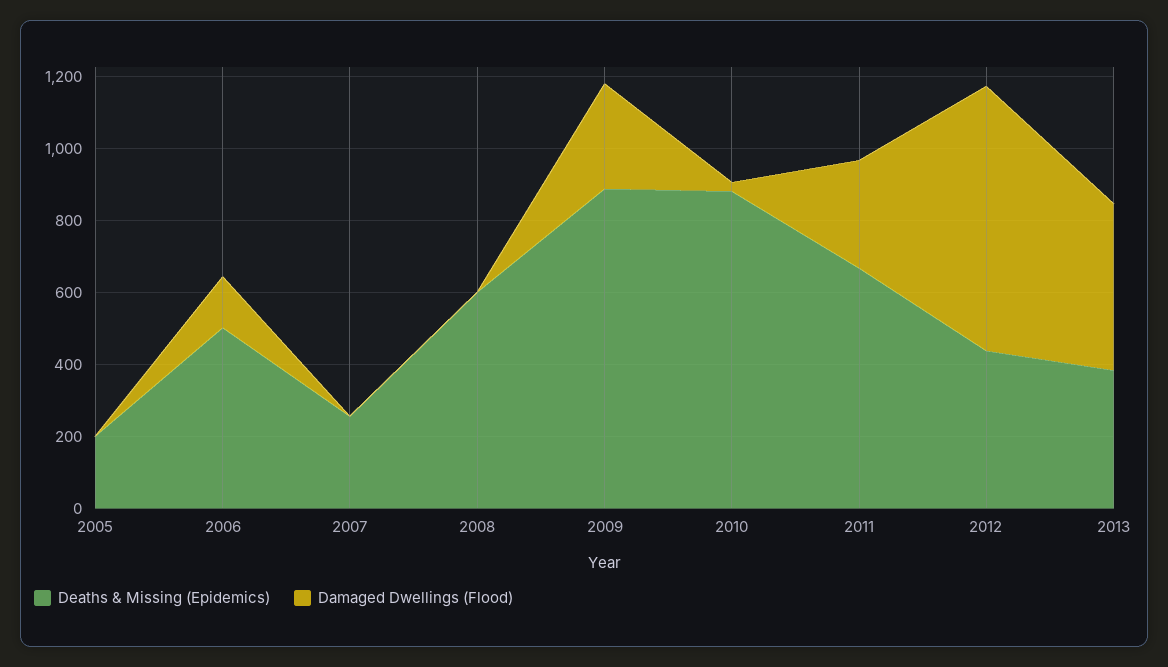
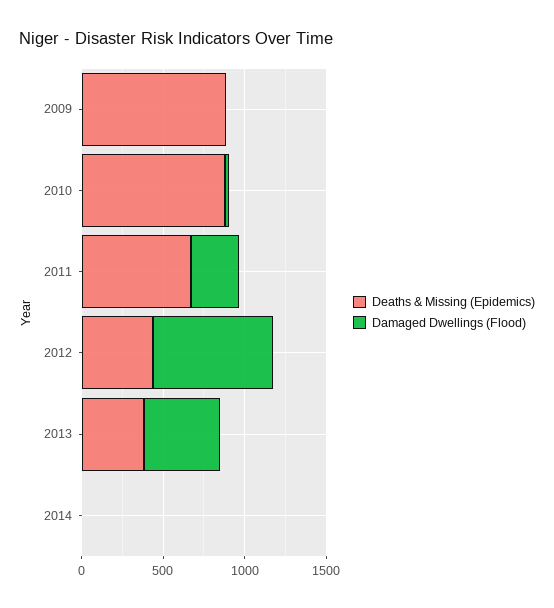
Deaths & Missing (Epidemics), 2005: 200 -> none
Damaged Dwellings (Flood), 2005: 0 -> none
Deaths & Missing (Epidemics), 2006: 500 -> none
Damaged Dwellings (Flood), 2006: 150 -> none
Deaths & Missing (Epidemics), 2007: 250 -> none
Damaged Dwellings (Flood), 2007: 0 -> none
Deaths & Missing (Epidemics), 2008: 600 -> none
Damaged Dwellings (Flood), 2008: 0 -> none
Damaged Dwellings (Flood), 2009: 300 -> 0
Deaths & Missing (Epidemics), 2014: none -> 0
Damaged Dwellings (Flood), 2014: none -> 0

